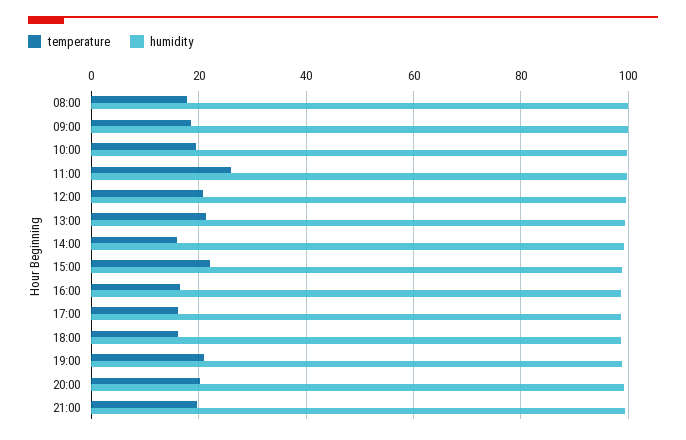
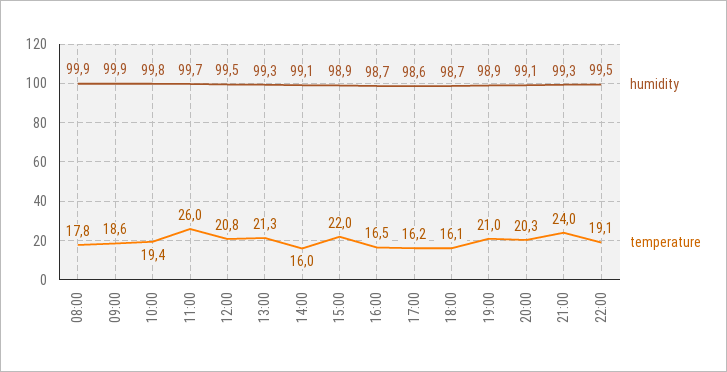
temperature, 21:00: 20 -> 24
humidity, 22:00: none -> 99.5
temperature, 22:00: none -> 19.1

